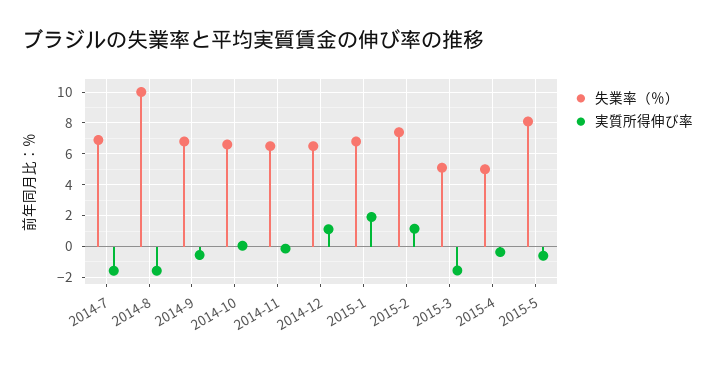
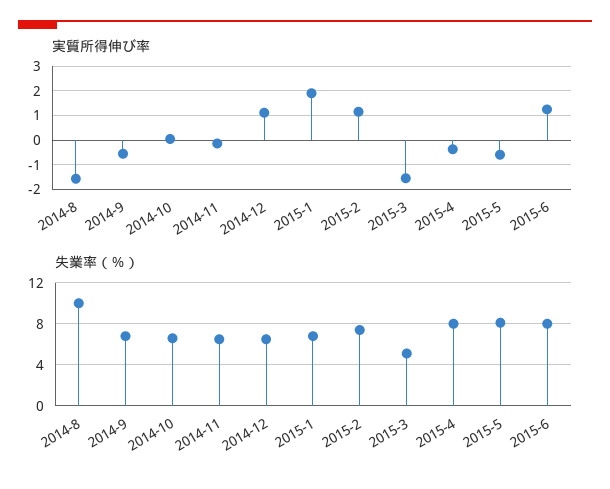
失業率（％）, 2014-7: 7 -> none
実質所得伸び率, 2014-7: -1.5 -> none
失業率（％）, 2015-4: 5 -> 8
実質所得伸び率, 2015-6: none -> 1.25
失業率（％）, 2015-6: none -> 8

